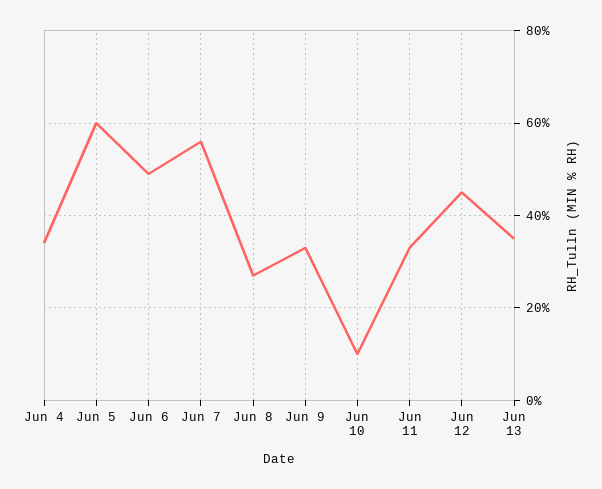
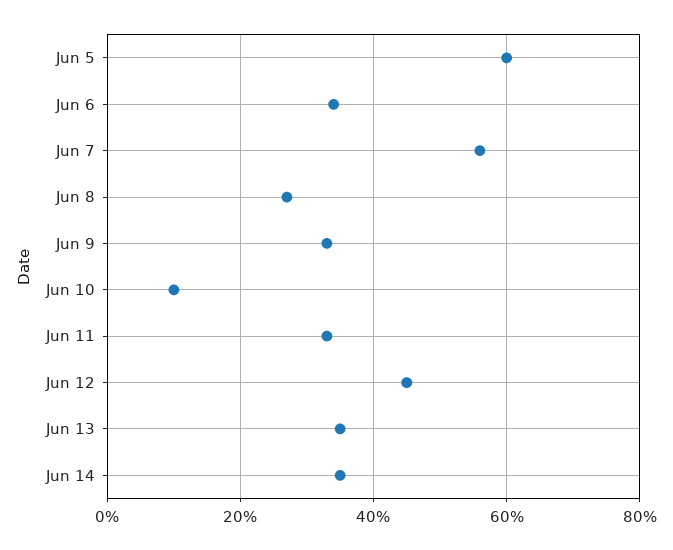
Jun 4: 35 -> none
Jun 6: 50 -> 35
Jun 14: none -> 35

